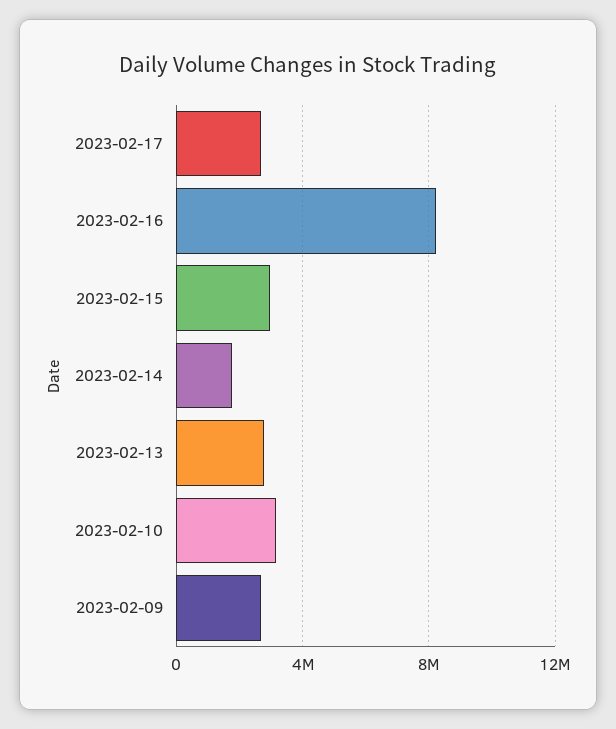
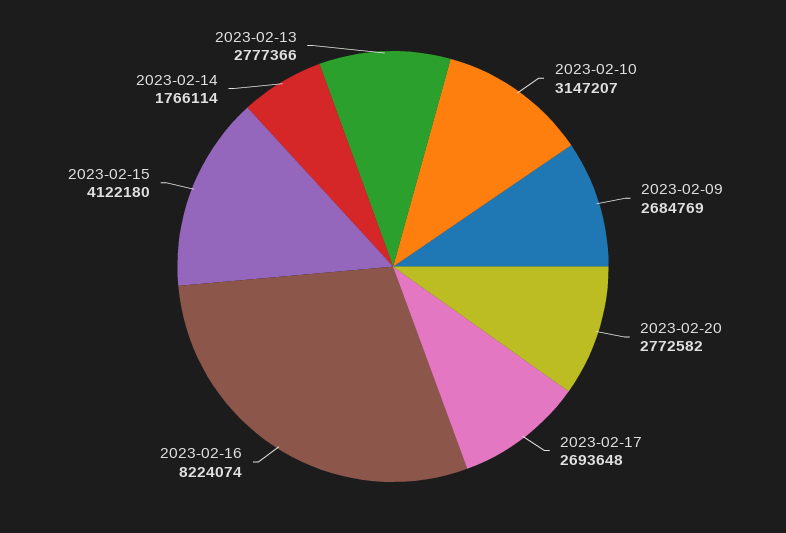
2023-02-15: 3000000 -> 4122180
2023-02-20: none -> 2772582

